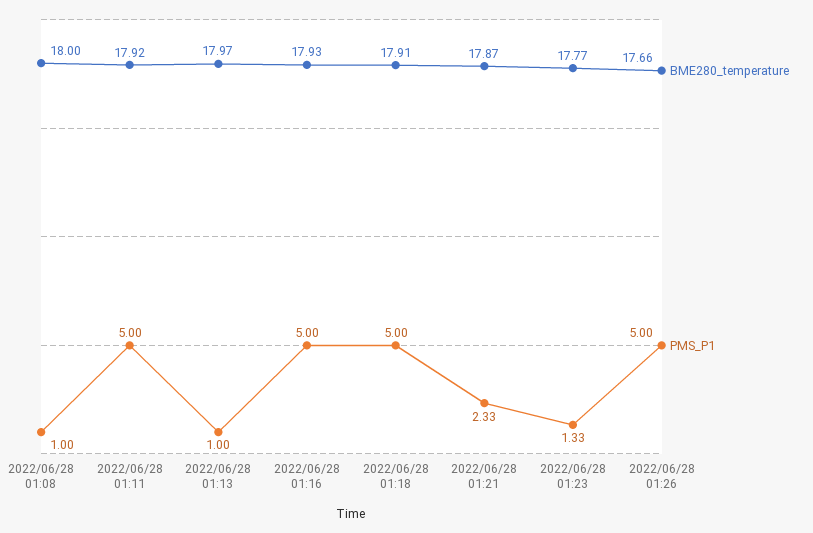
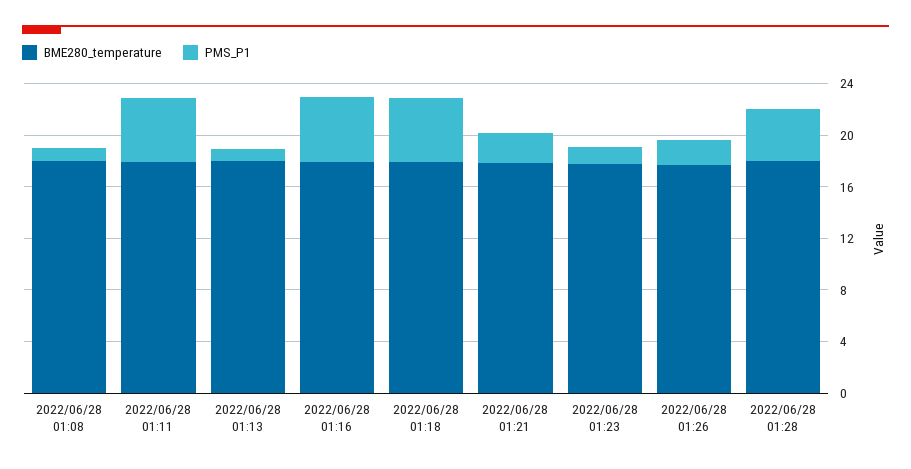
PMS_P1, 2022/06/28 01:26: 5 -> 2
BME280_temperature, 2022/06/28 01:28: none -> 18
PMS_P1, 2022/06/28 01:28: none -> 4

